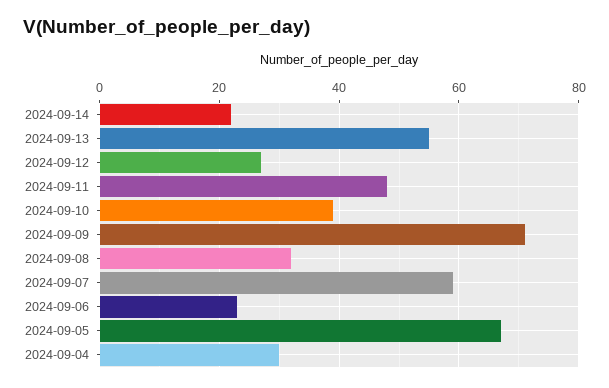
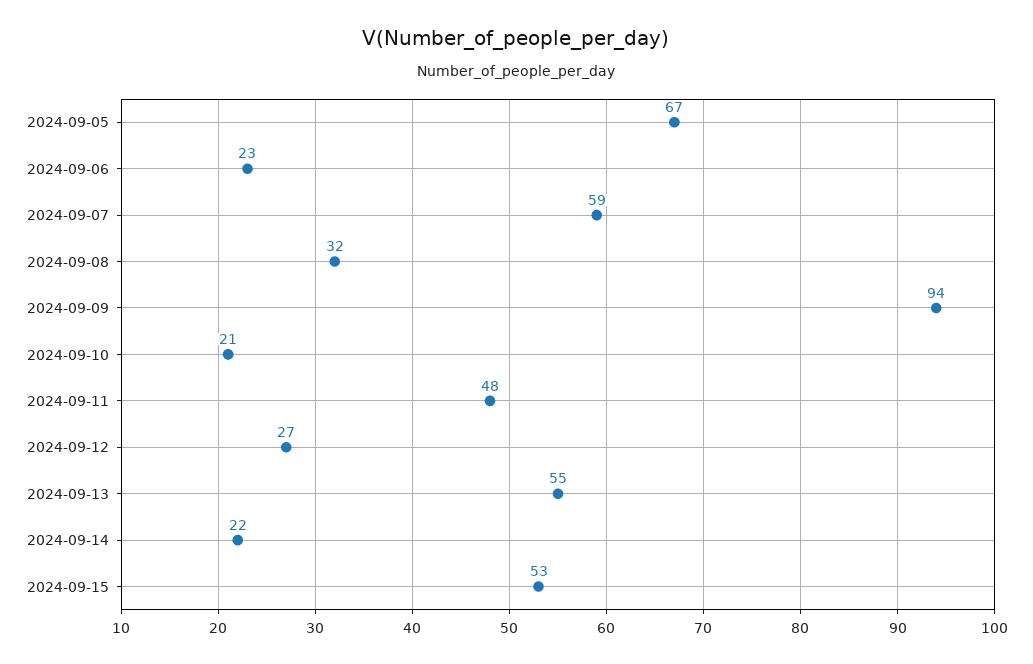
2024-09-10: 40 -> 21
2024-09-09: 70 -> 94
2024-09-04: 30 -> none
2024-09-15: none -> 53

